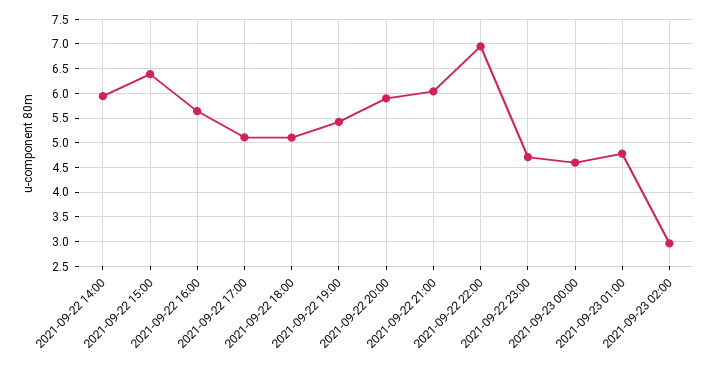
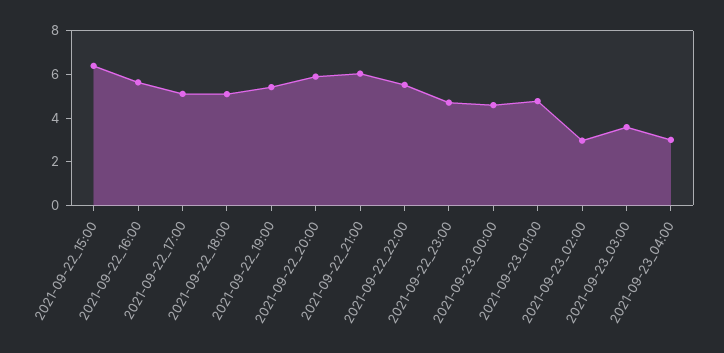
2021-09-22 14:00: 6 -> none
2021-09-22 22:00: 7 -> 5.5
2021-09-23_03:00: none -> 3.5
2021-09-23_04:00: none -> 3

